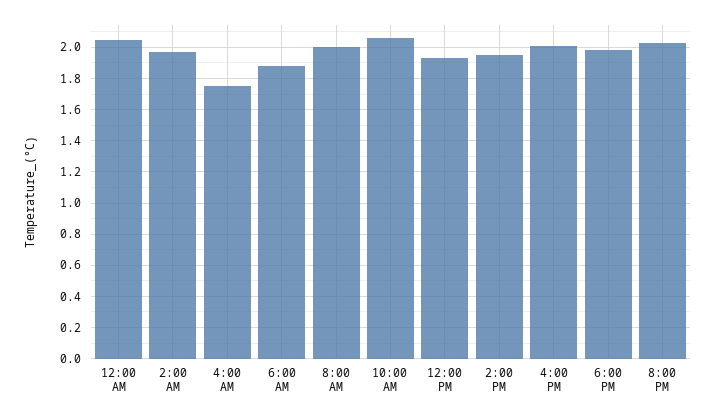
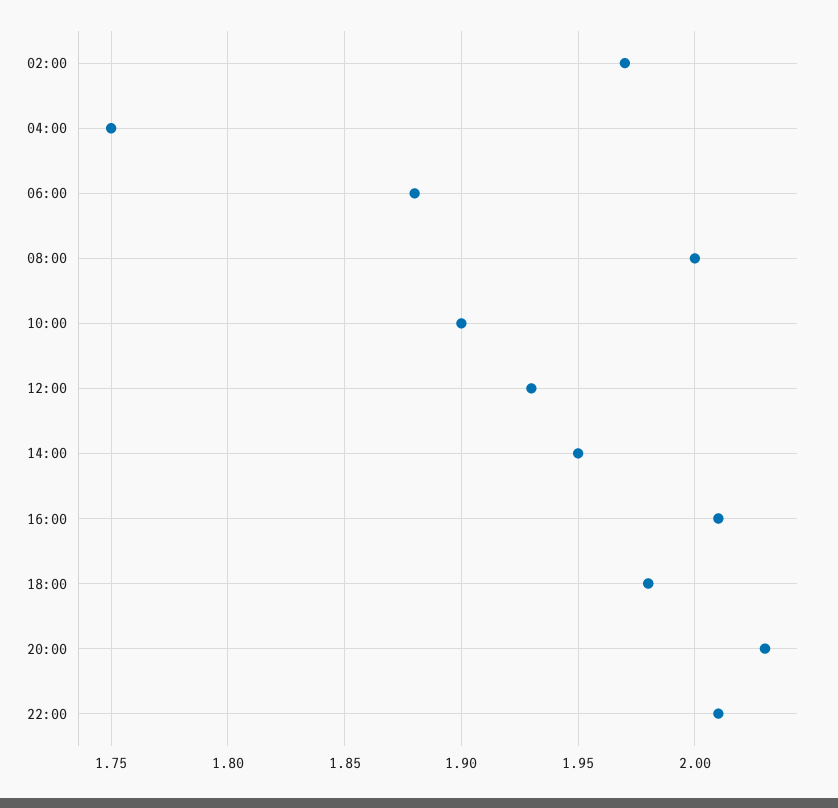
12:00 AM: 2.05 -> none
10:00 AM: 2.05 -> 1.9
22:00: none -> 2.01

